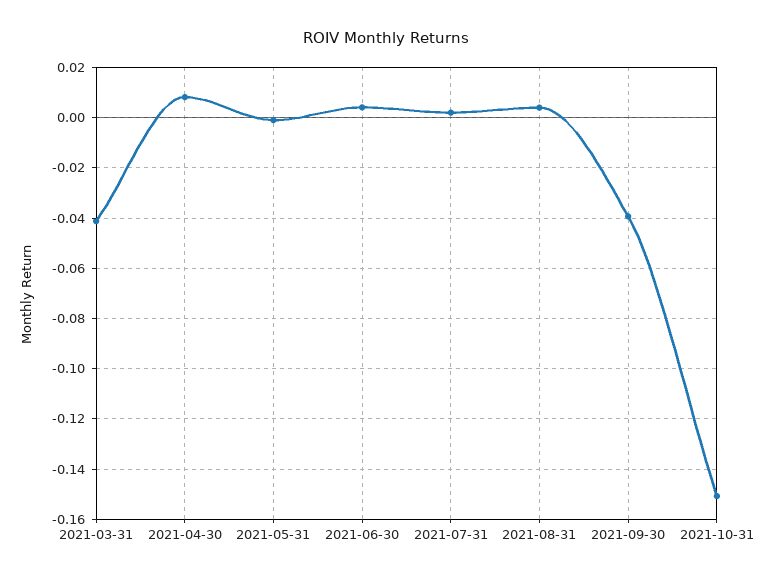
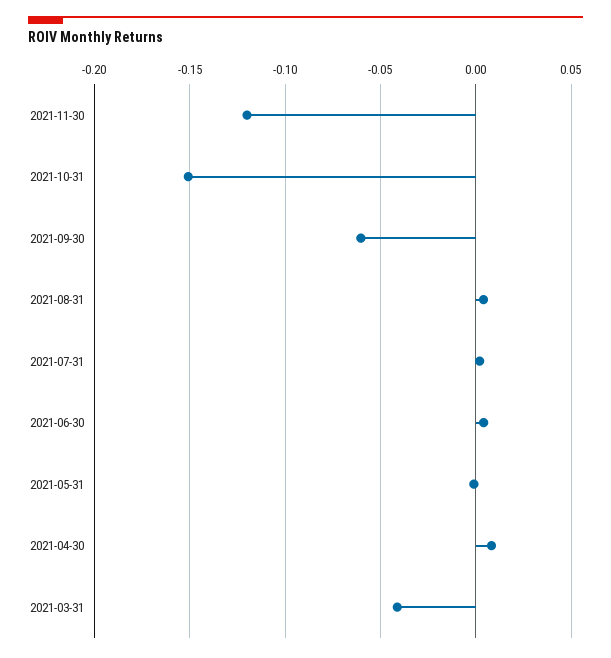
2021-09-30: -0.04 -> -0.06
2021-11-30: none -> -0.12

